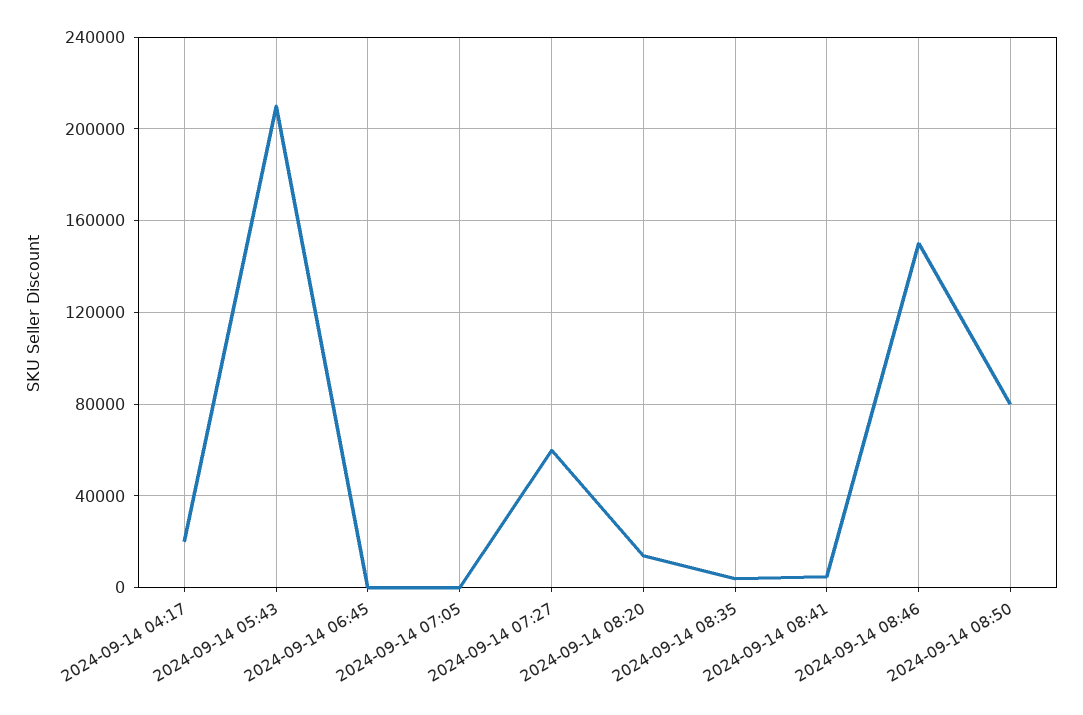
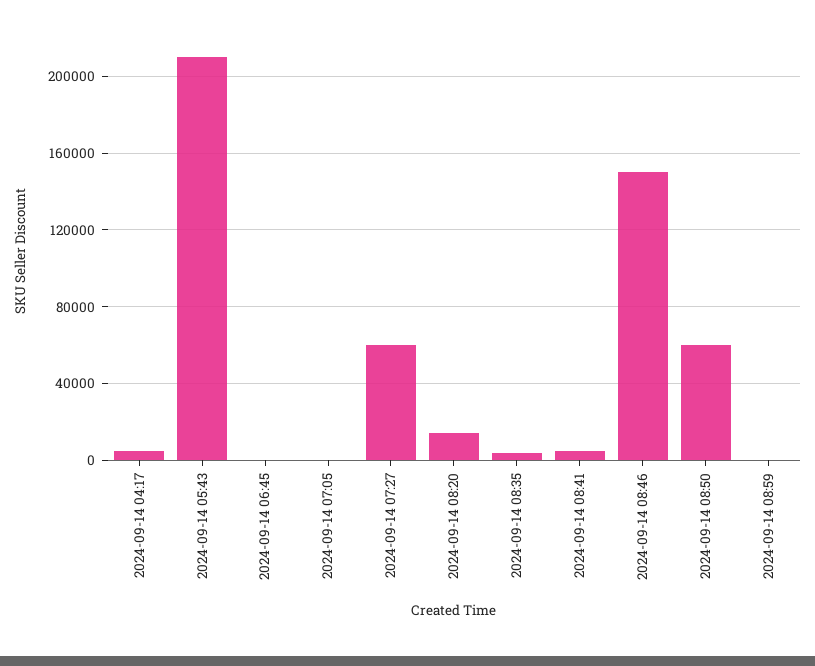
2024-09-14 04:17: 20000 -> 5000
2024-09-14 08:50: 80000 -> 60000
2024-09-14 08:59: none -> 0

